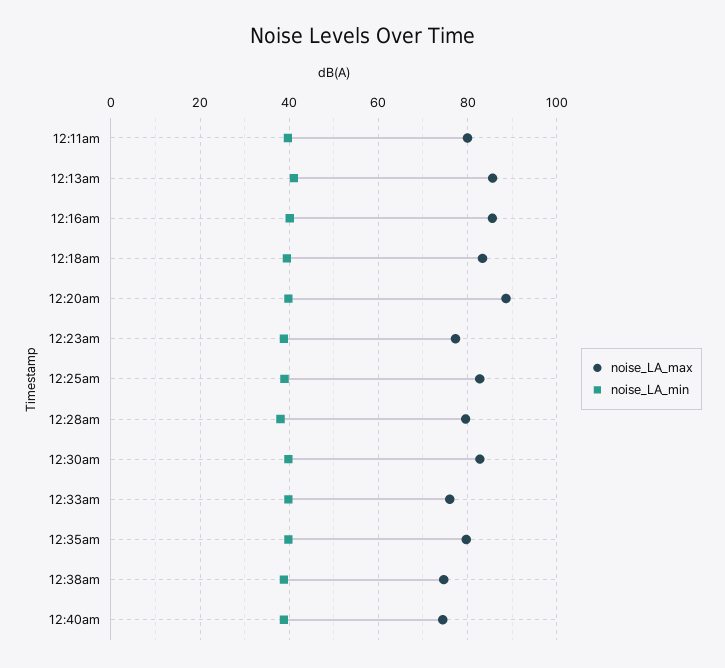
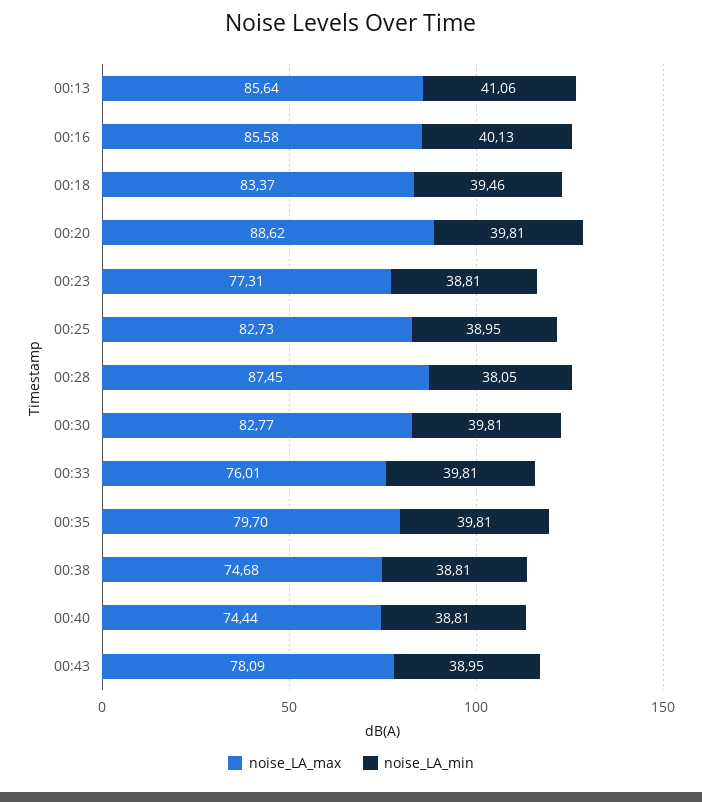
noise_LA_max, 12:11am: 80 -> none
noise_LA_min, 12:11am: 40 -> none
noise_LA_max, 12:28am: 80 -> 87.45
noise_LA_max, 00:43: none -> 78.09
noise_LA_min, 00:43: none -> 38.95

